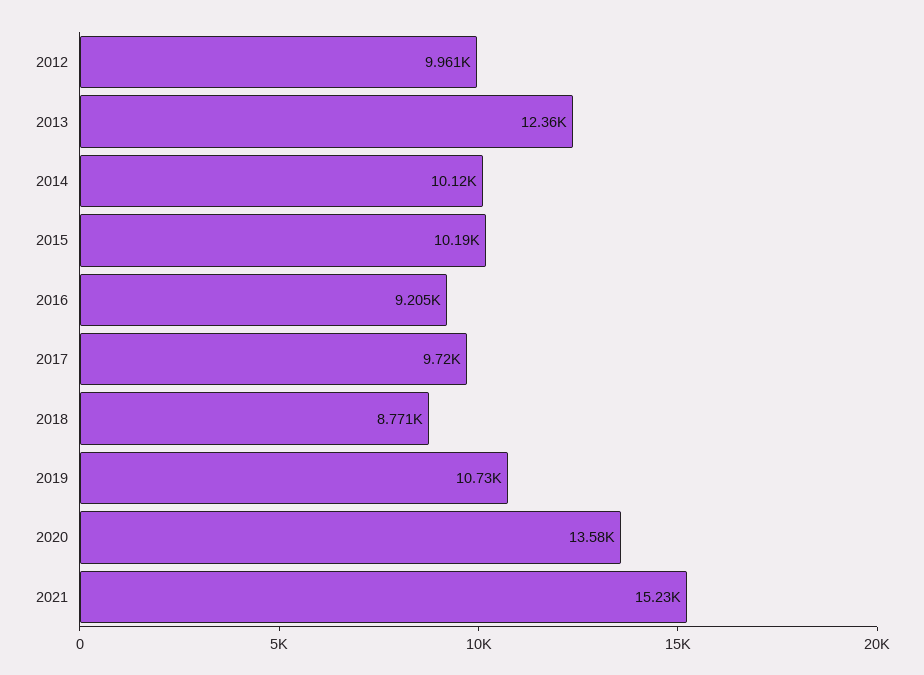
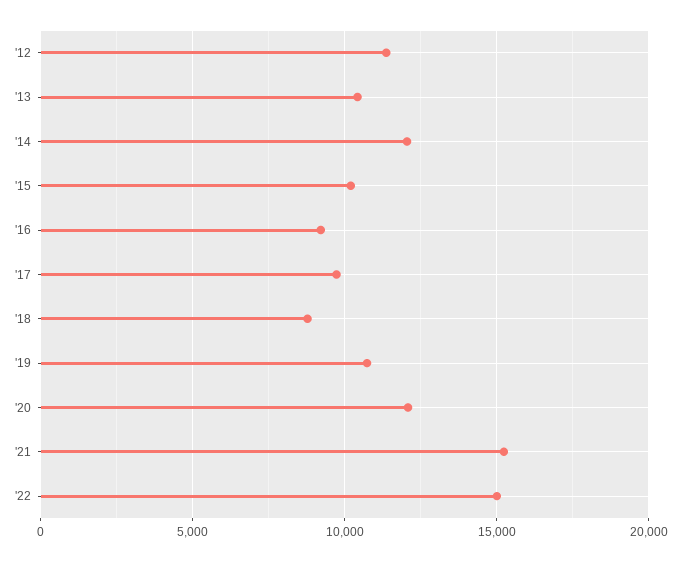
2012: 9961 -> 11500
2013: 12360 -> 10500
2014: 10120 -> 12000
2020: 13580 -> 12000
'22: none -> 15000

